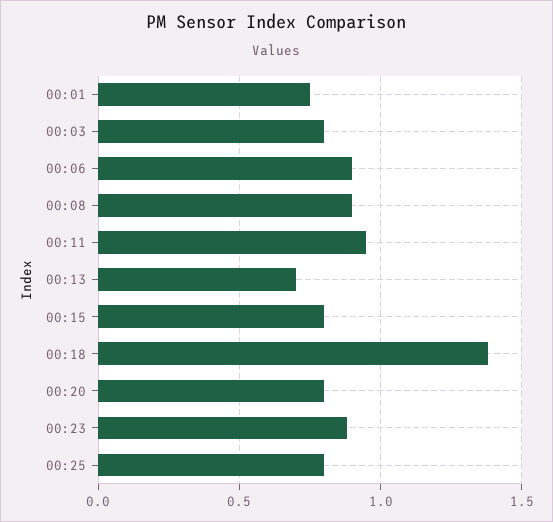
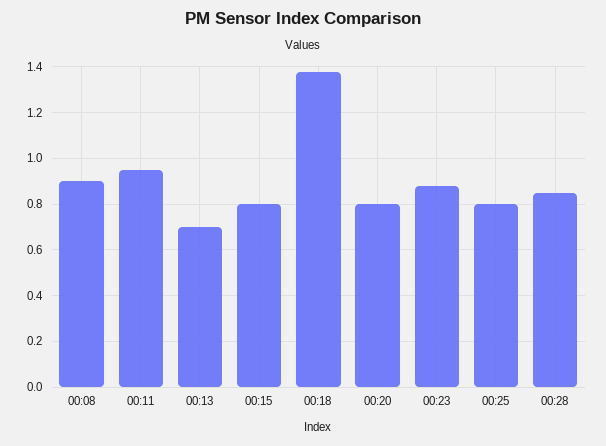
00:01: 0.75 -> none
00:03: 0.8 -> none
00:06: 0.9 -> none
00:28: none -> 0.85

